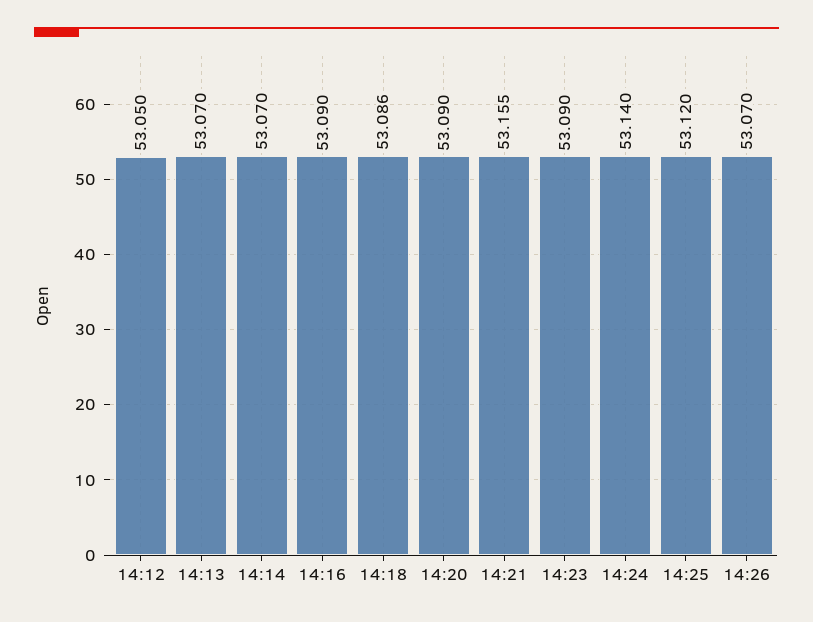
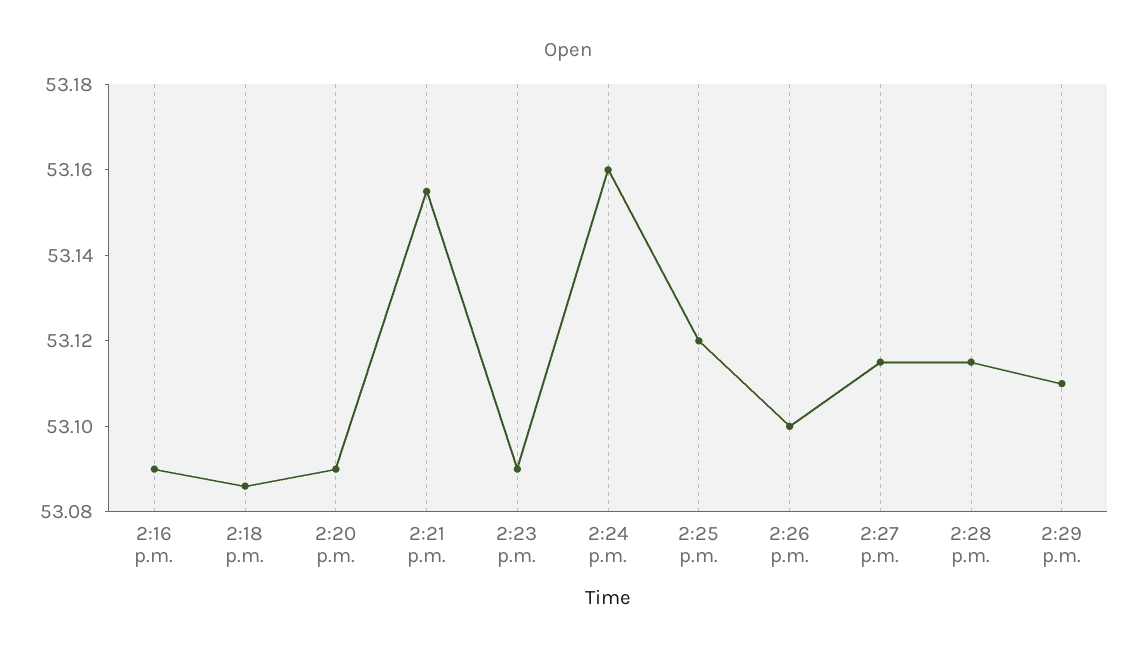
14:12: 53.05 -> none
14:13: 53.07 -> none
14:14: 53.07 -> none
14:24: 53.14 -> 53.16
14:26: 53.07 -> 53.1
2:27 p.m.: none -> 53.115
2:28 p.m.: none -> 53.115
2:29 p.m.: none -> 53.11

